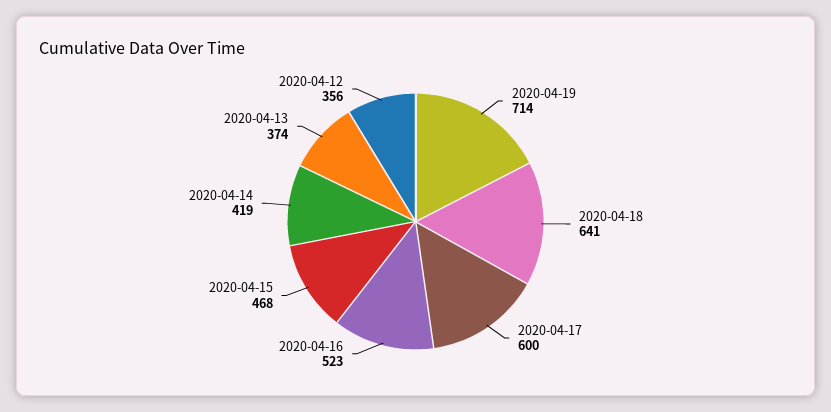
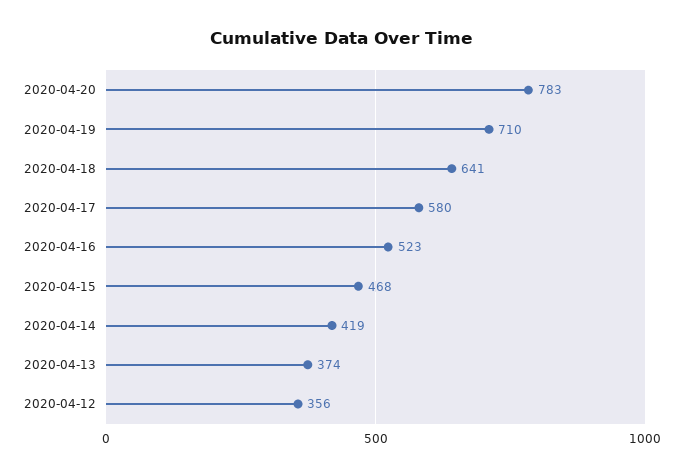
2020-04-19: 714 -> 710
2020-04-17: 600 -> 580
2020-04-20: none -> 783

